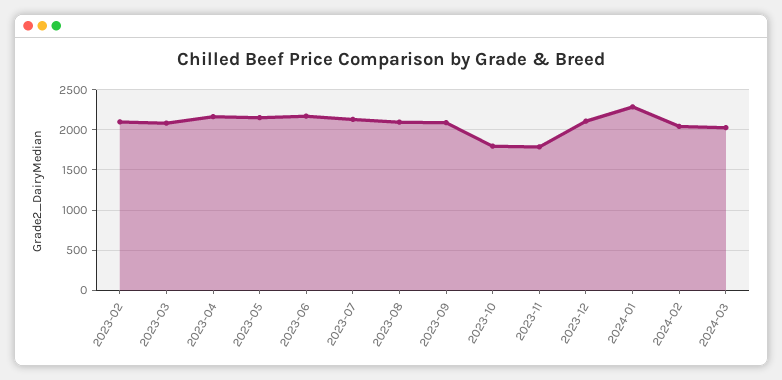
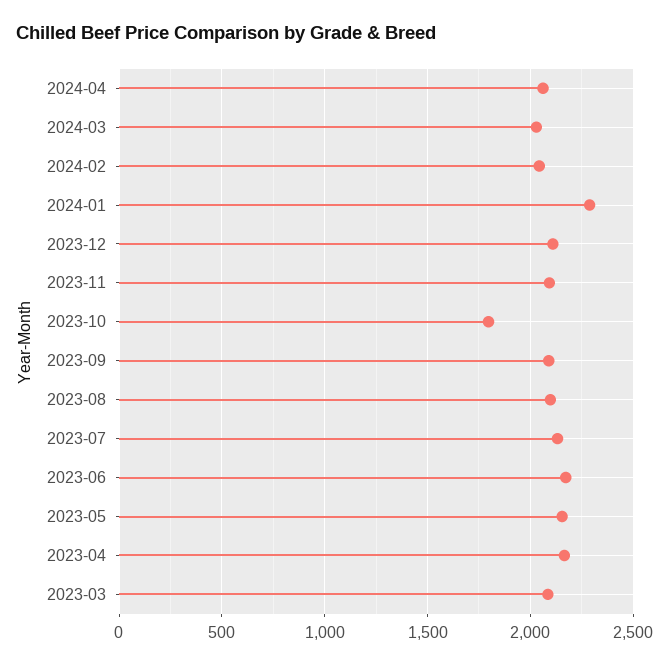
2023-02: 2100 -> none
2023-11: 1800 -> 2100
2024-04: none -> 2050

